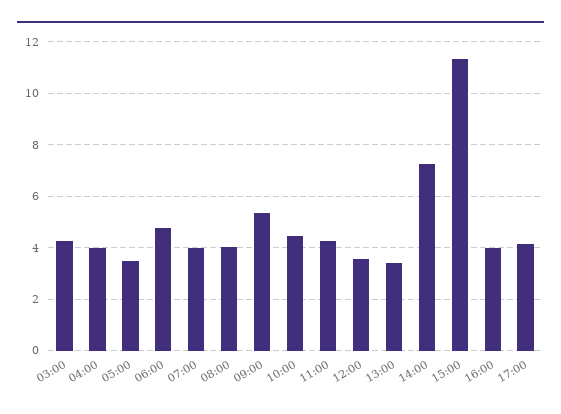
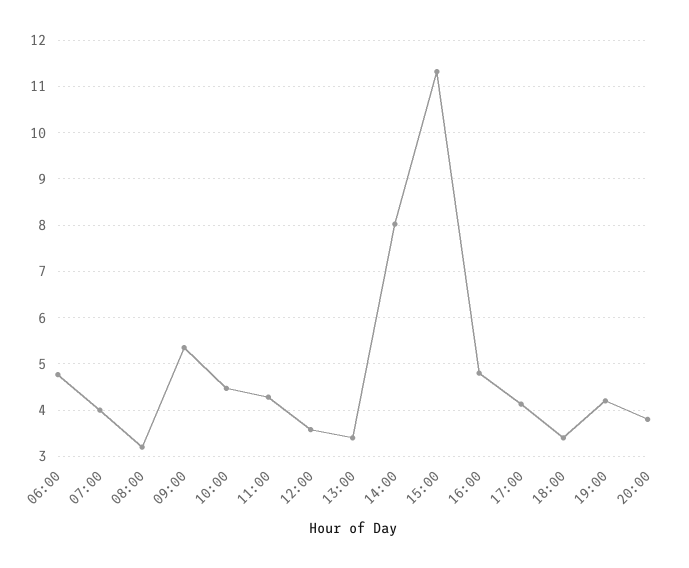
03:00: 4.25 -> none
04:00: 4 -> none
05:00: 3.5 -> none
08:00: 4 -> 3.2
14:00: 7.25 -> 8
16:00: 4 -> 4.8
18:00: none -> 3.4
19:00: none -> 4.2
20:00: none -> 3.8

